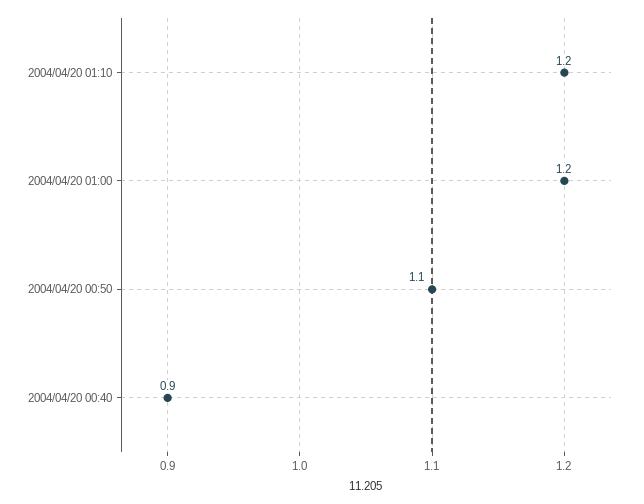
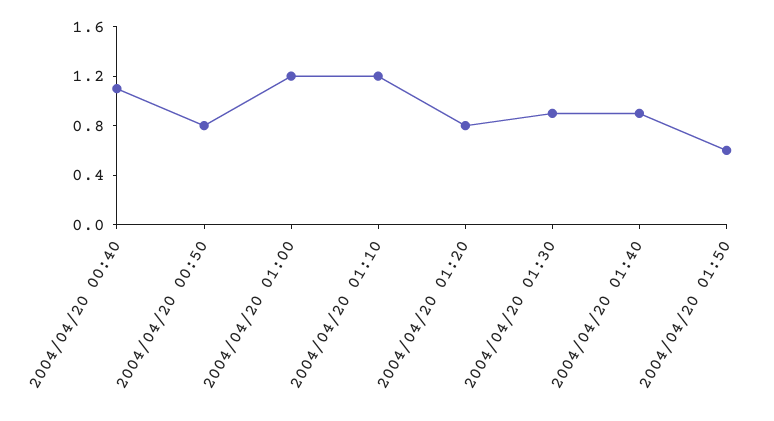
2004/04/20 00:50: 1.1 -> 0.8
2004/04/20 00:40: 0.9 -> 1.1
2004/04/20 01:20: none -> 0.8
2004/04/20 01:30: none -> 0.9
2004/04/20 01:40: none -> 0.9
2004/04/20 01:50: none -> 0.6

